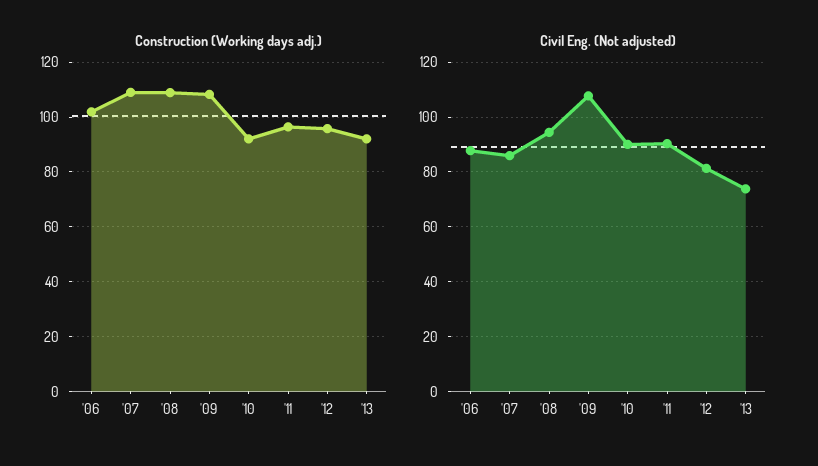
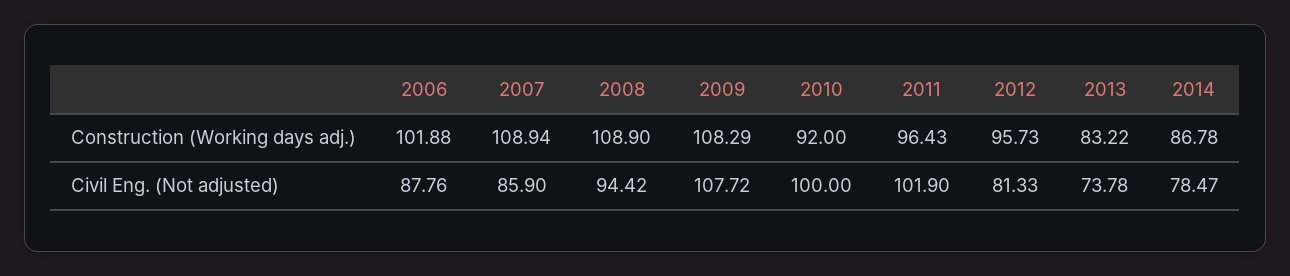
Construction (Working days adj.), '13: 92.5 -> 83.22
Civil Eng. (Not adjusted), '10: 90 -> 100
Civil Eng. (Not adjusted), '11: 90 -> 101.9
Construction (Working days adj.), 2014: none -> 86.78
Civil Eng. (Not adjusted), 2014: none -> 78.47

